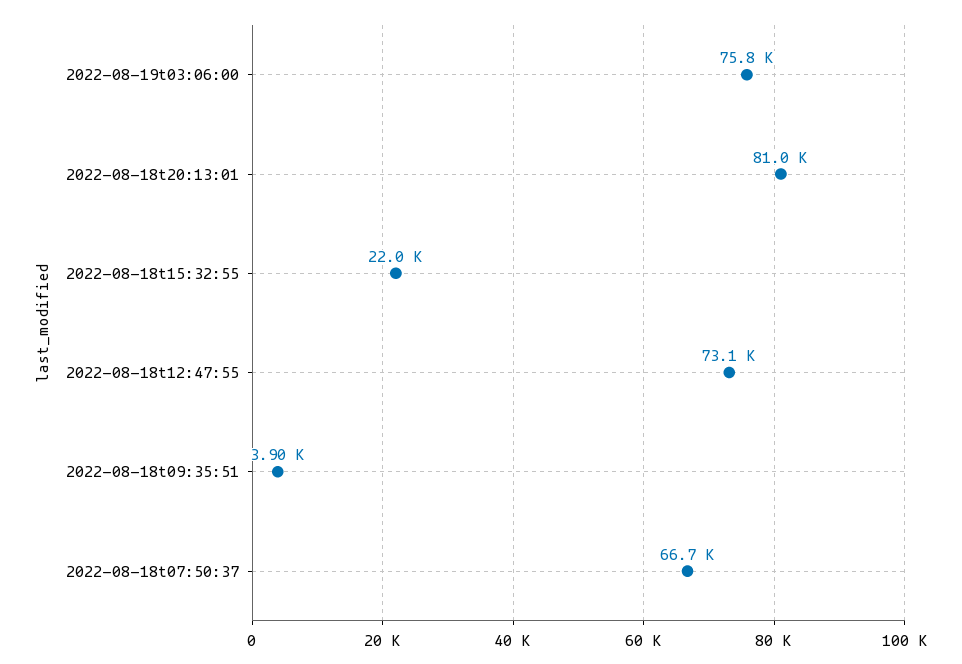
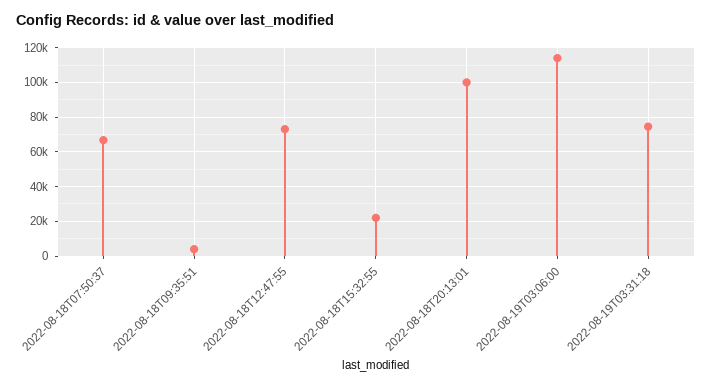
2022-08-19t03:06:00: 75800 -> 115000
2022-08-18t20:13:01: 81000 -> 100000
2022-08-19T03:31:18: none -> 75000

